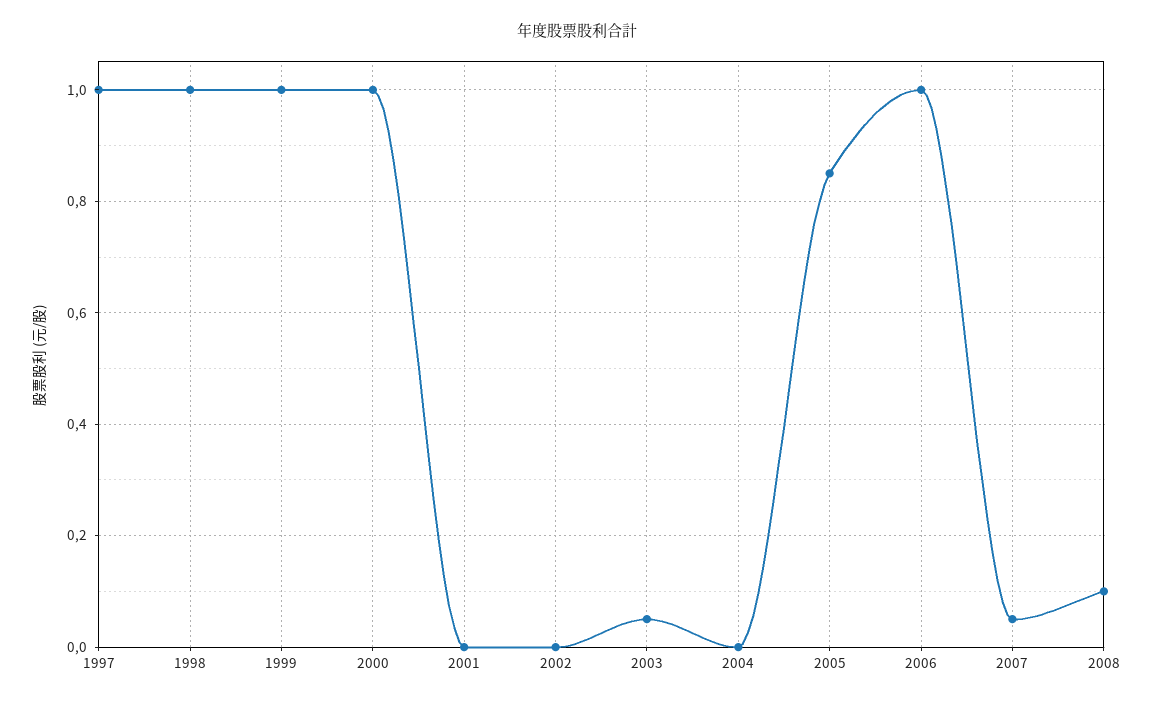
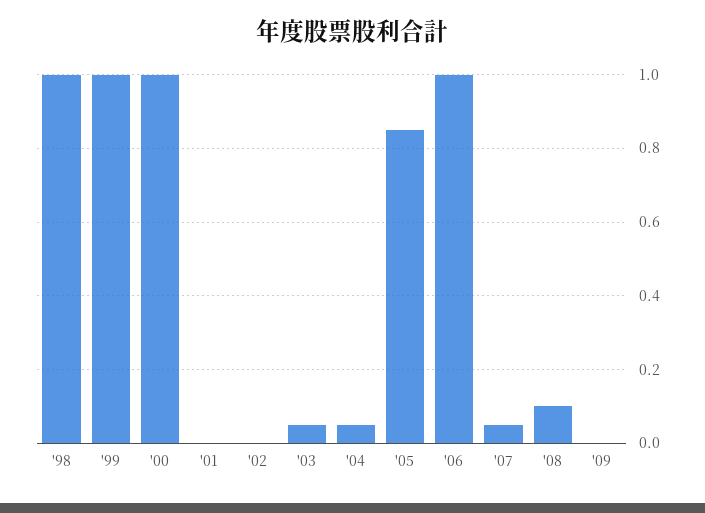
1997: 1 -> none
2004: 0 -> 0.05
'09: none -> 0

